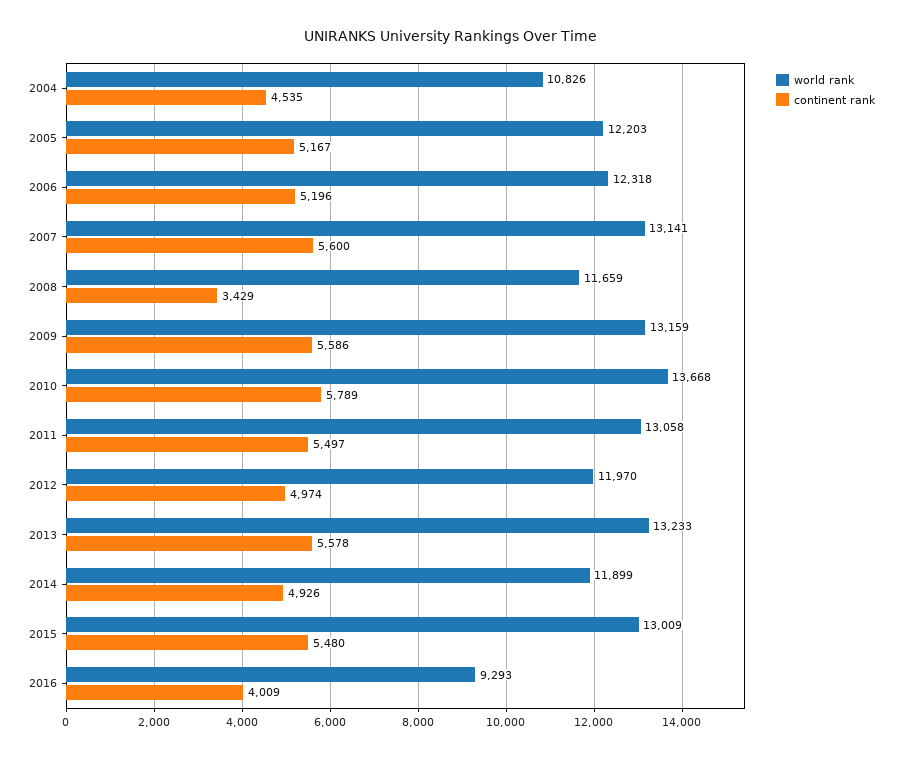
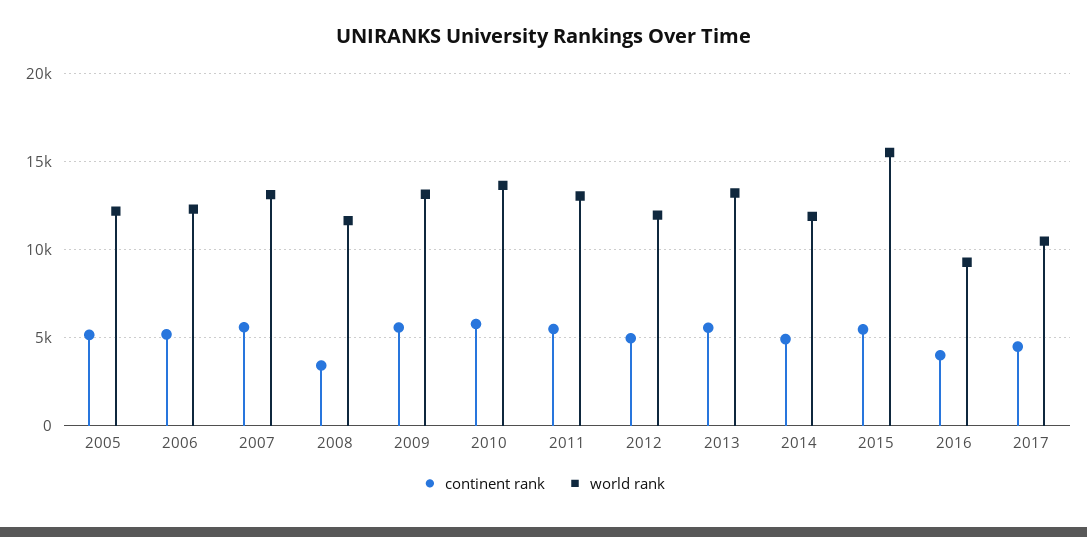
world rank, 2004: 10826 -> none
continent rank, 2004: 4535 -> none
world rank, 2015: 13009 -> 15500
continent rank, 2017: none -> 4500
world rank, 2017: none -> 10500

